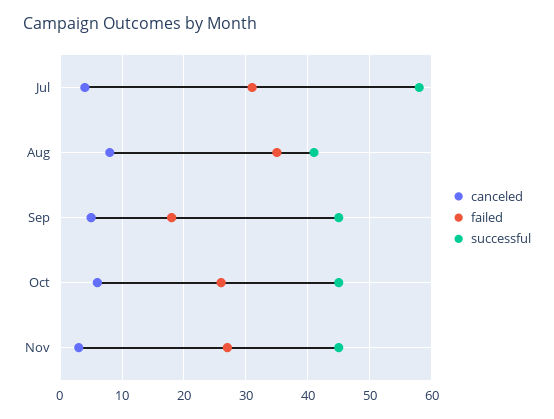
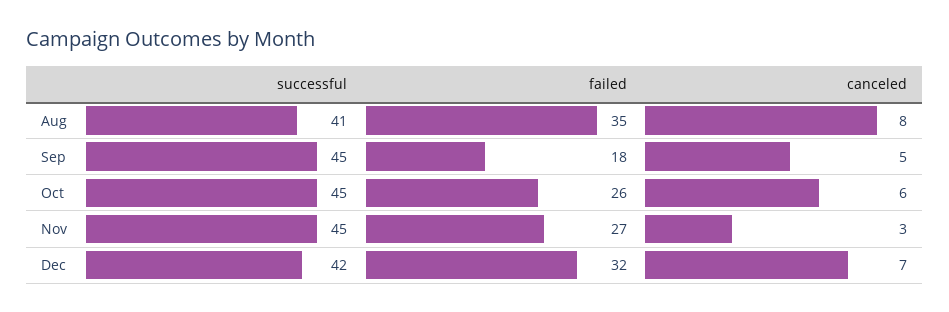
canceled, Jul: 4 -> none
failed, Jul: 31 -> none
successful, Jul: 58 -> none
successful, Dec: none -> 42
failed, Dec: none -> 32
canceled, Dec: none -> 7

